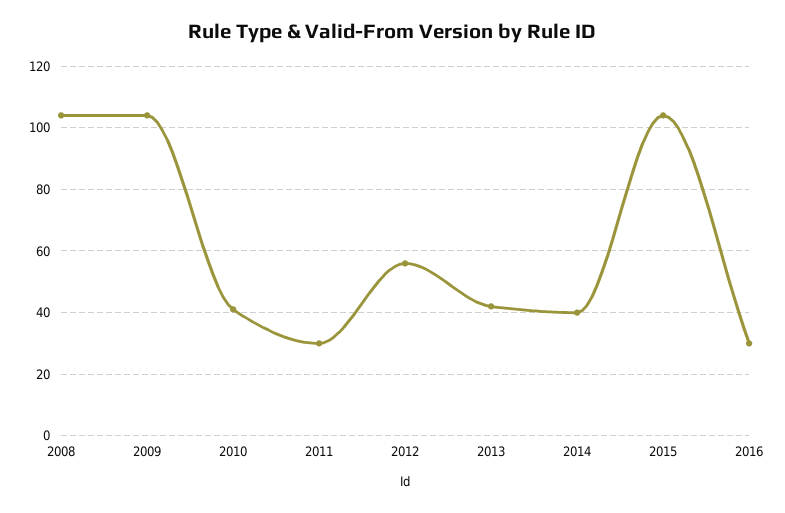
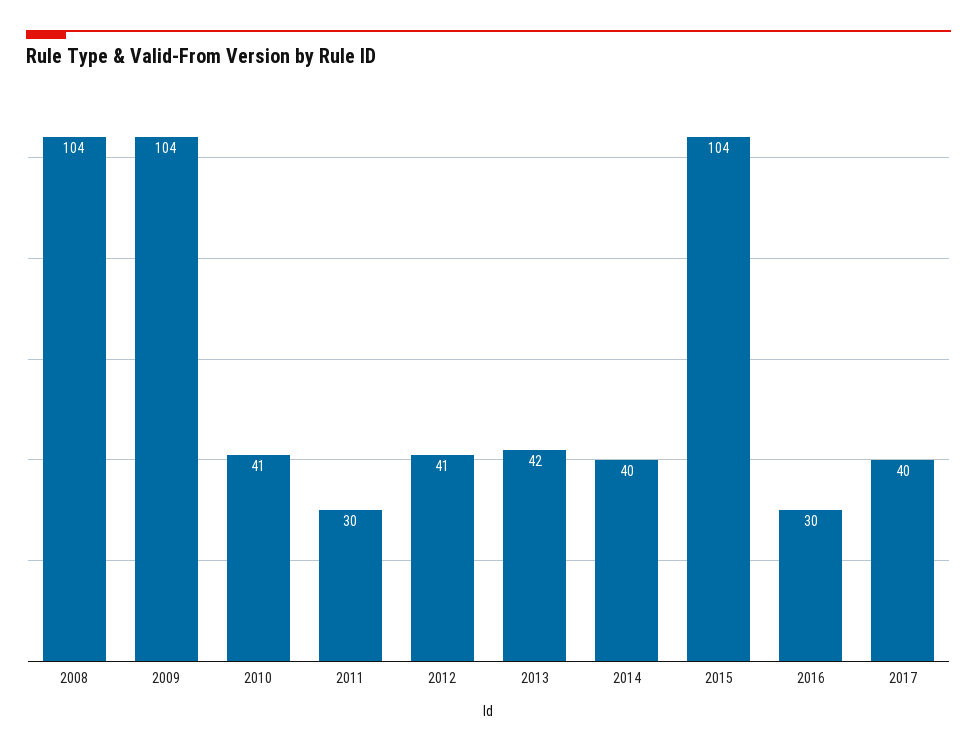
2012: 55 -> 41
2017: none -> 40

